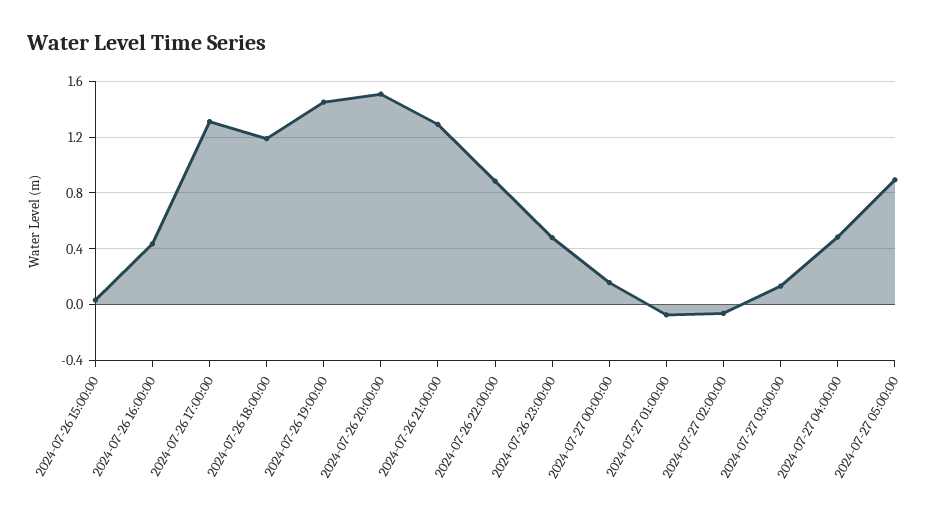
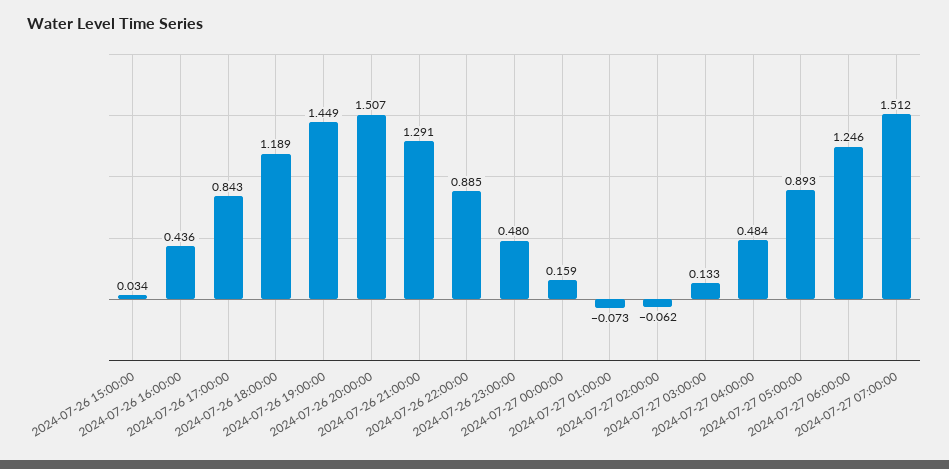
2024-07-26 17:00:00: 1.3 -> 0.843
2024-07-27 06:00:00: none -> 1.246
2024-07-27 07:00:00: none -> 1.512

